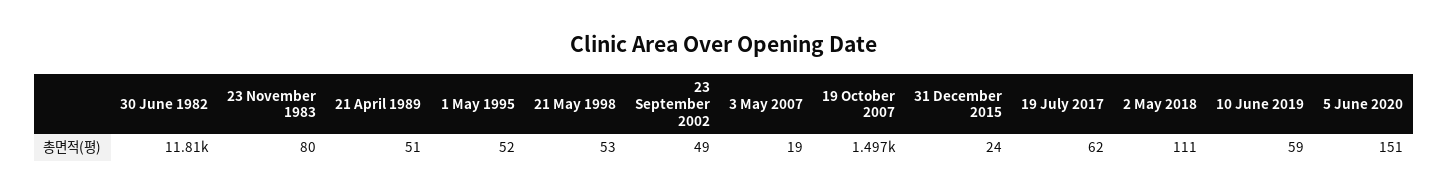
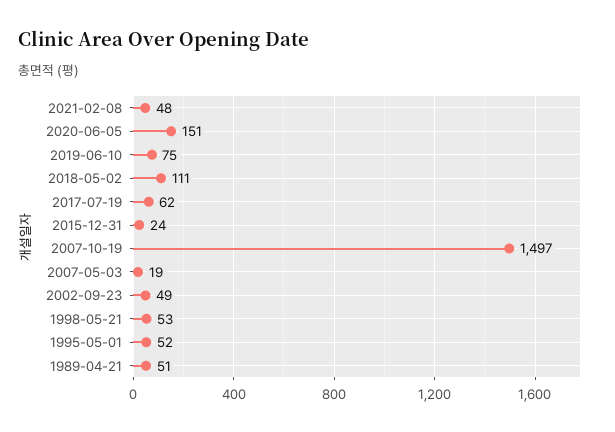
30 June 1982: 11810 -> none
23 November 1983: 80 -> none
10 June 2019: 59 -> 75
2021-02-08: none -> 48

